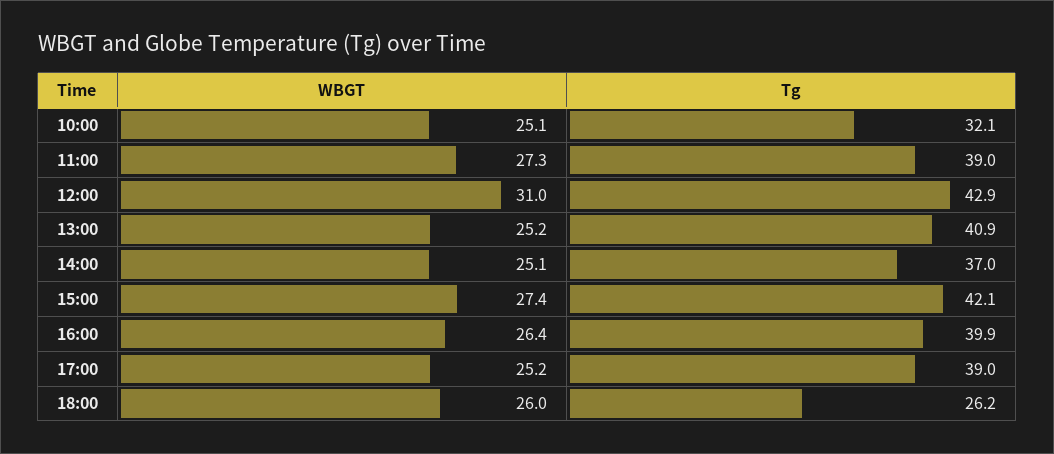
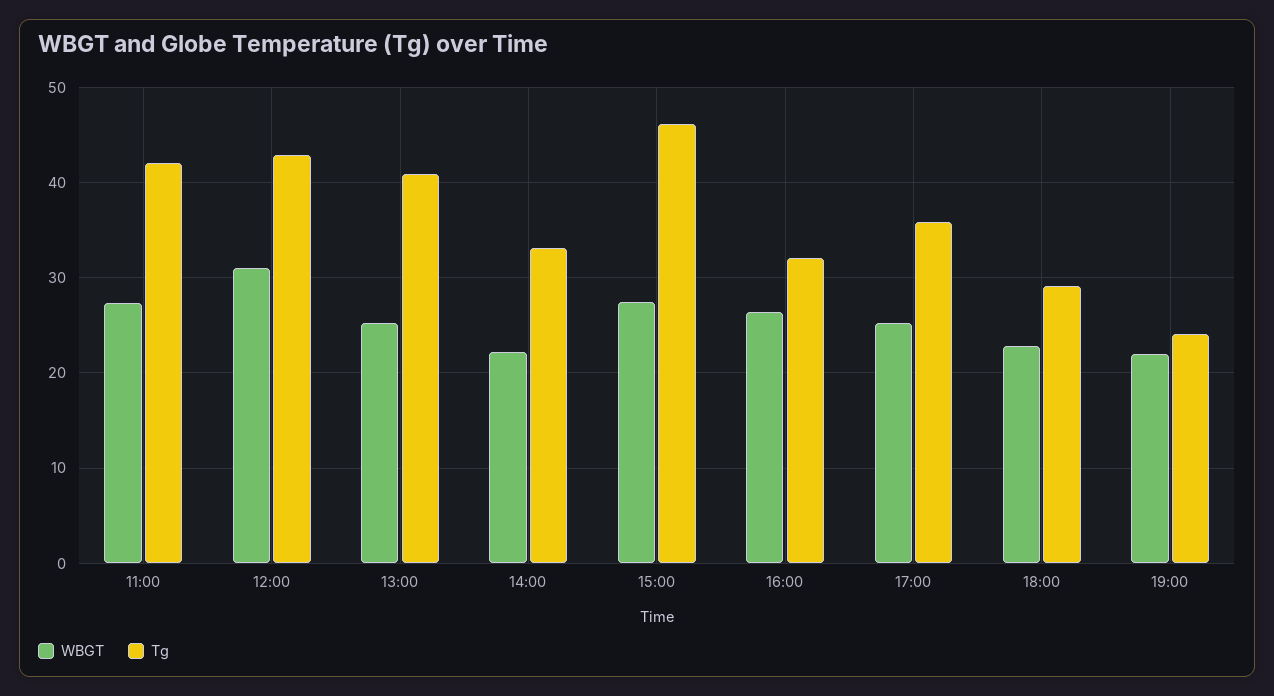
WBGT, 10:00: 25.1 -> none
Tg, 10:00: 32.1 -> none
Tg, 11:00: 39 -> 42
WBGT, 14:00: 25.1 -> 22
Tg, 14:00: 37 -> 33
Tg, 15:00: 42.1 -> 46
Tg, 16:00: 39.9 -> 32
Tg, 17:00: 39 -> 36
WBGT, 18:00: 26 -> 23
Tg, 18:00: 26.2 -> 29
WBGT, 19:00: none -> 22
Tg, 19:00: none -> 24

